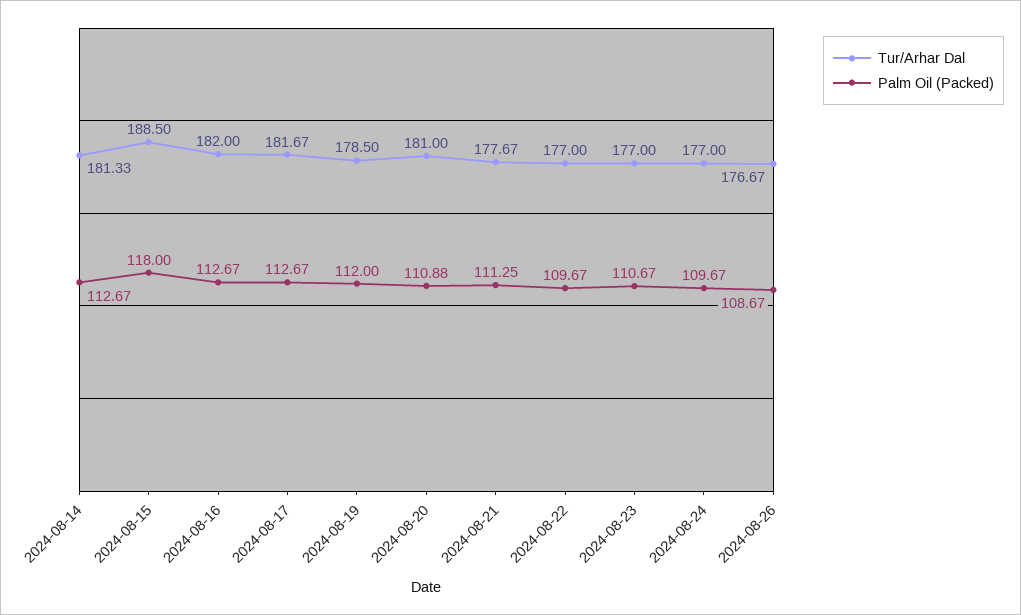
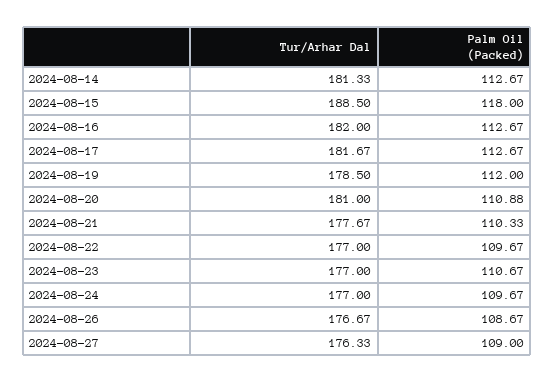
Palm Oil (Packed), 2024-08-21: 111.25 -> 110.33
Tur/Arhar Dal, 2024-08-27: none -> 176.33
Palm Oil (Packed), 2024-08-27: none -> 109

